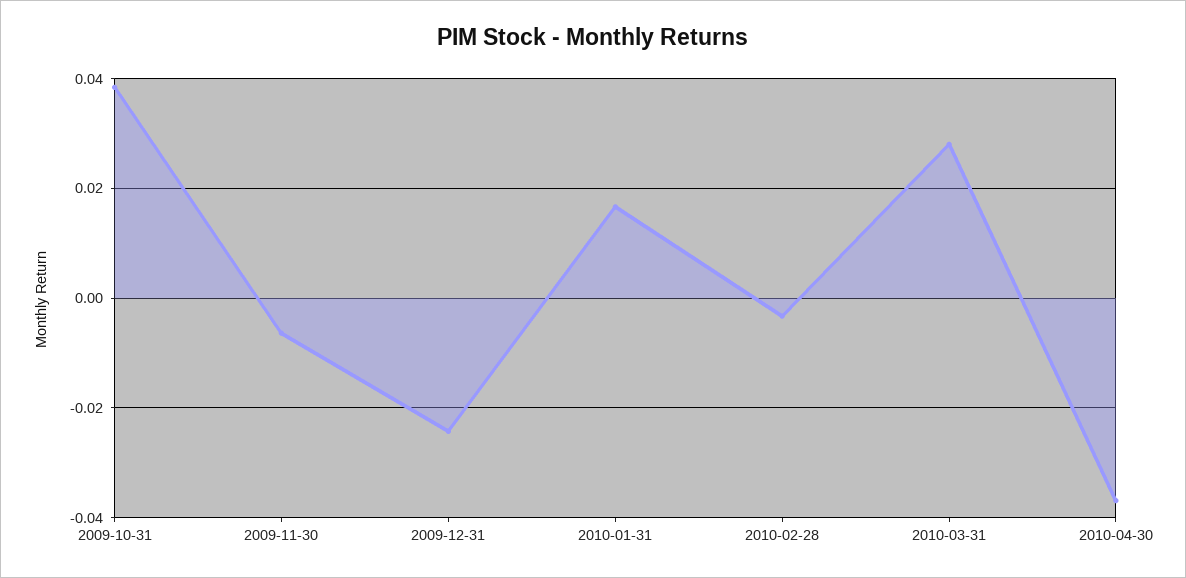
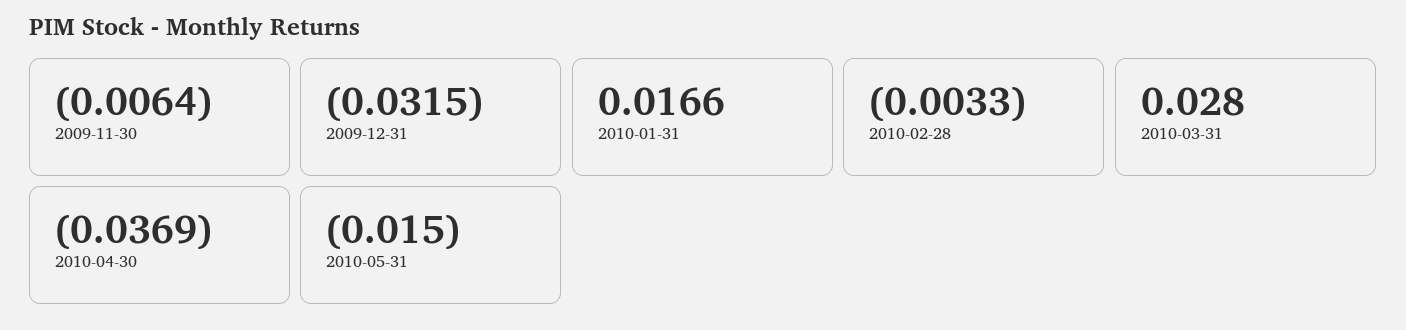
2009-10-31: 0.038 -> none
2009-12-31: -0.024 -> -0.0315
2010-05-31: none -> -0.015

